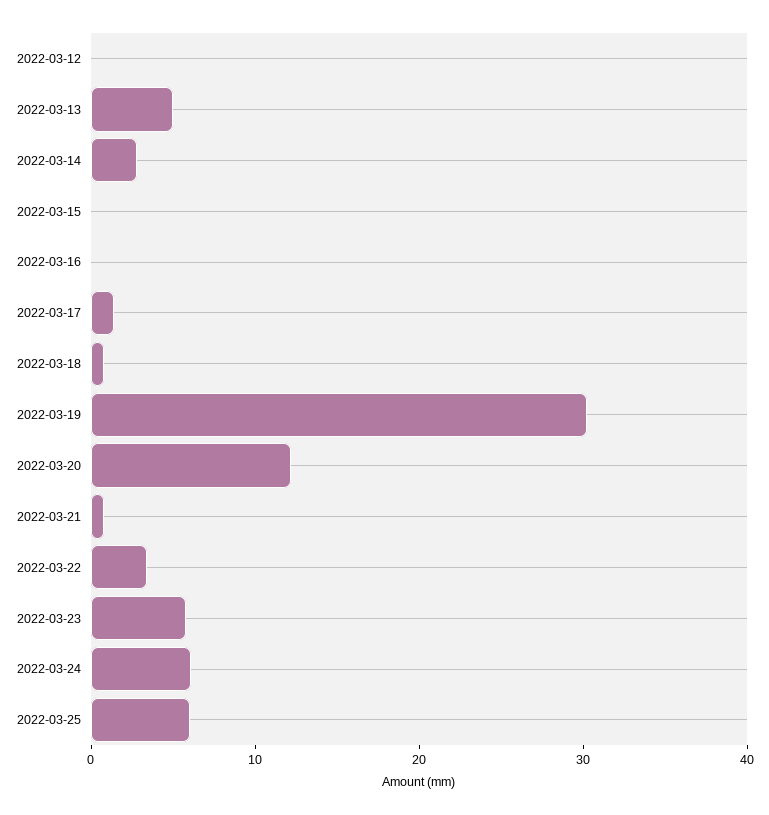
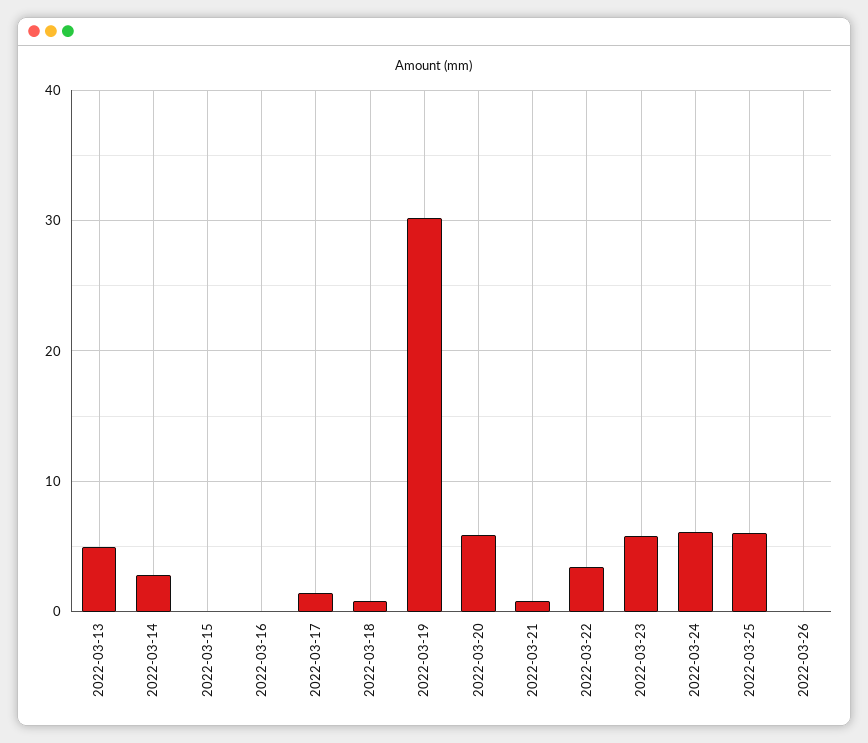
2022-03-12: 0 -> none
2022-03-20: 12 -> 6
2022-03-26: none -> 0

